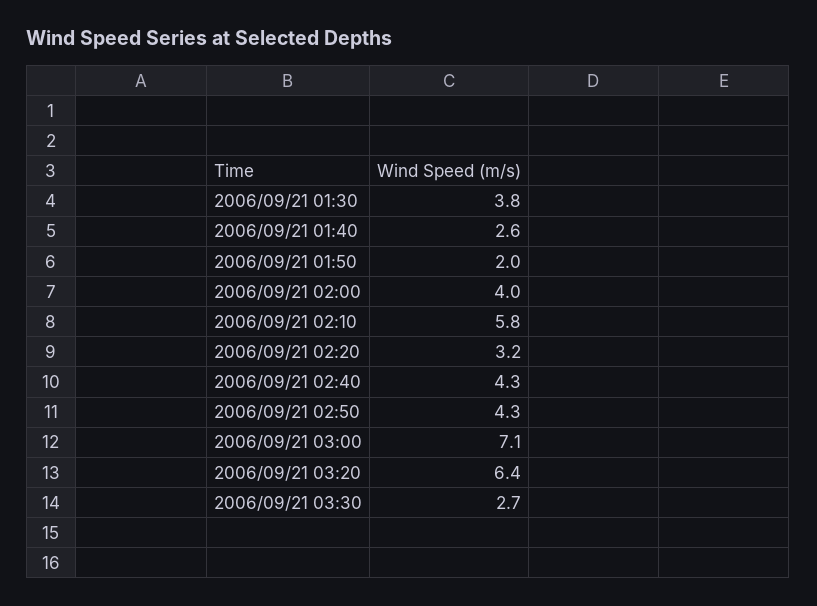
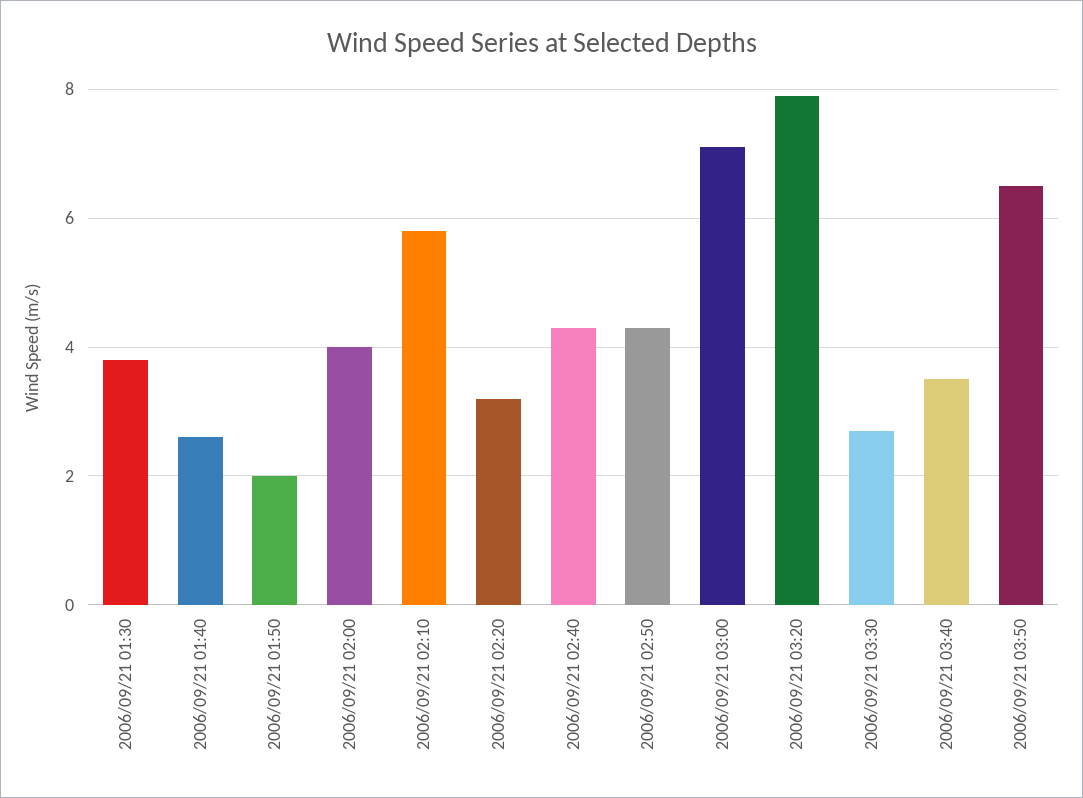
2006/09/21 03:20: 6.4 -> 8
2006/09/21 03:40: none -> 3.5
2006/09/21 03:50: none -> 6.5

